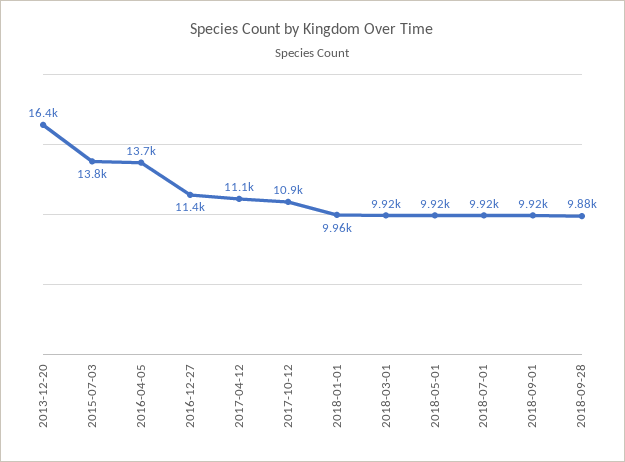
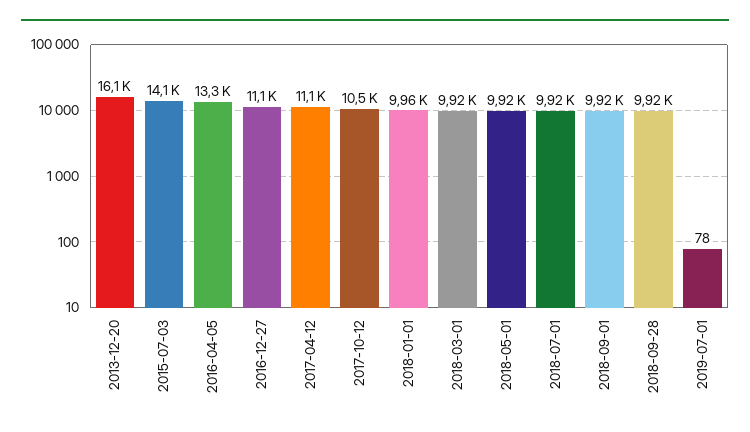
2013-12-20: 16400 -> 16100
2015-07-03: 13800 -> 14100
2016-04-05: 13700 -> 13300
2016-12-27: 11400 -> 11100
2017-10-12: 10900 -> 10500
2018-09-28: 9880 -> 9920
2019-07-01: none -> 78

